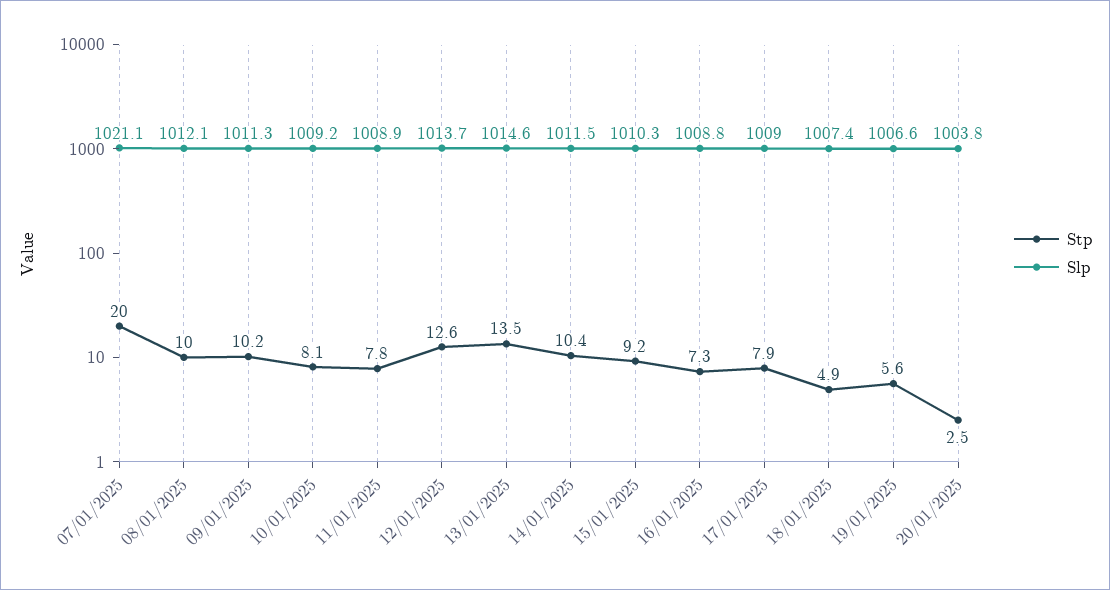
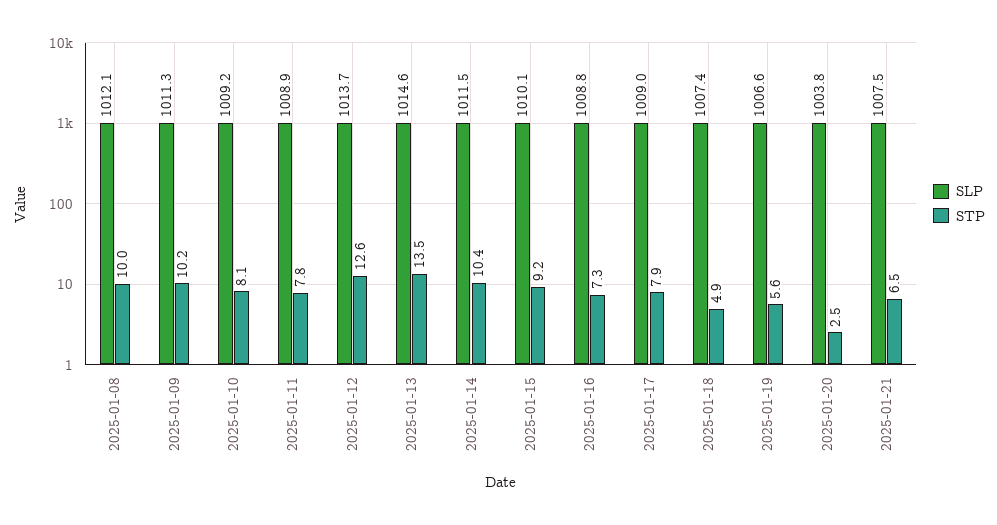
Stp, 07/01/2025: 20 -> none
Slp, 07/01/2025: 1021.1 -> none
Slp, 15/01/2025: 1010.3 -> 1010.1
Slp, 2025-01-21: none -> 1007.5
Stp, 2025-01-21: none -> 6.5

